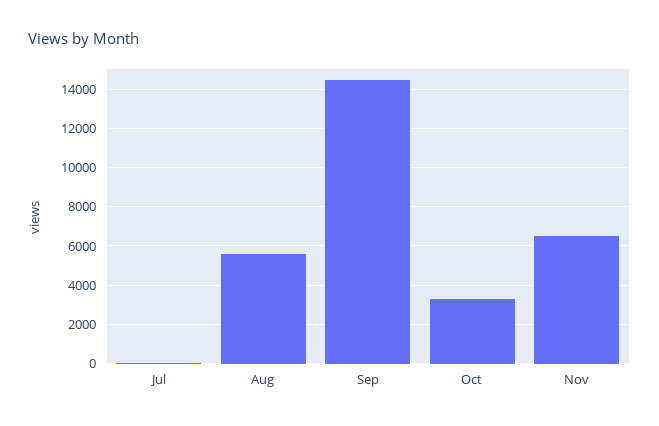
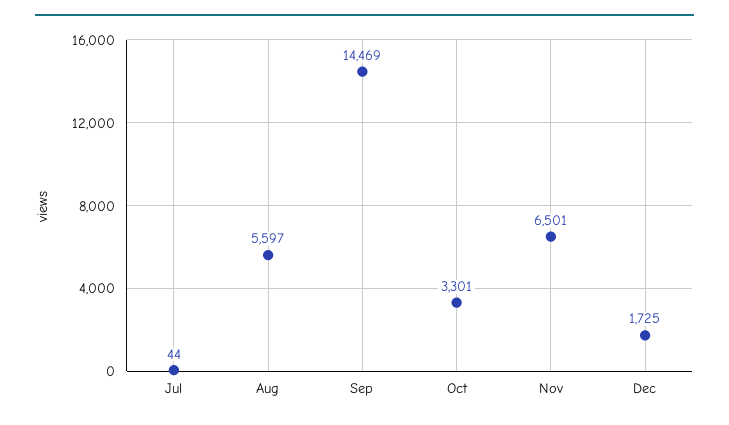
Dec: none -> 1725

